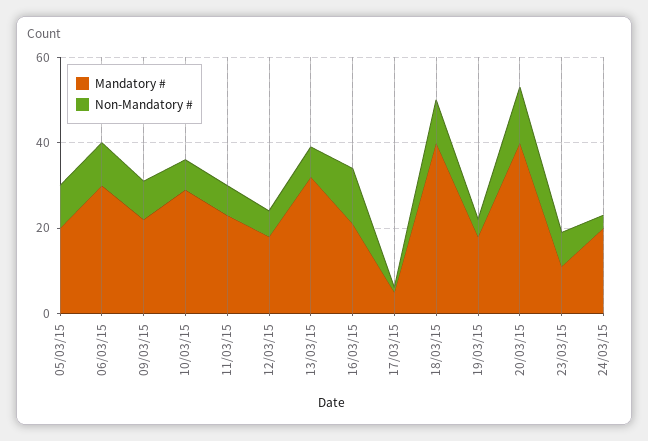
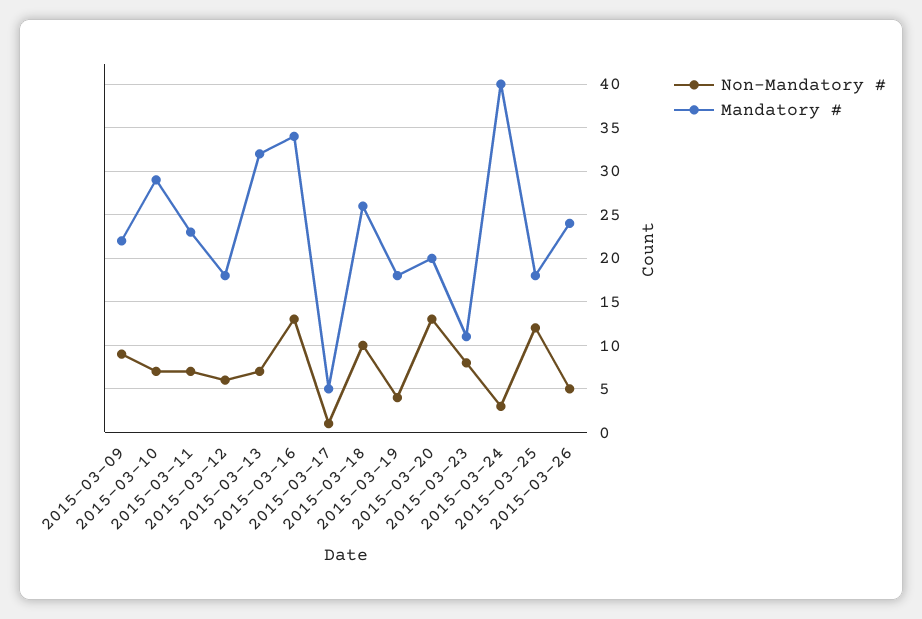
Mandatory #, 05/03/15: 20 -> none
Non-Mandatory #, 05/03/15: 10 -> none
Mandatory #, 06/03/15: 30 -> none
Non-Mandatory #, 06/03/15: 10 -> none
Mandatory #, 16/03/15: 20 -> 34
Mandatory #, 18/03/15: 40 -> 26
Mandatory #, 20/03/15: 40 -> 20
Mandatory #, 24/03/15: 20 -> 40
Non-Mandatory #, 2015-03-25: none -> 12
Mandatory #, 2015-03-25: none -> 18
Non-Mandatory #, 2015-03-26: none -> 5
Mandatory #, 2015-03-26: none -> 24

